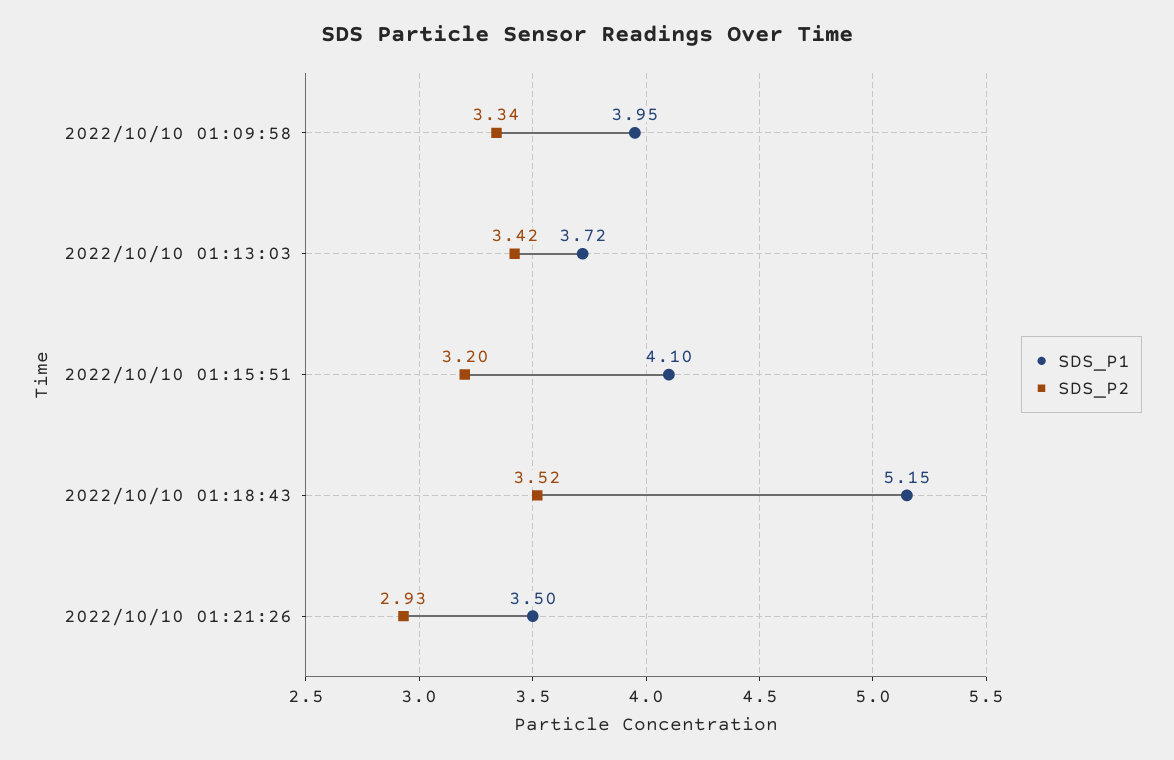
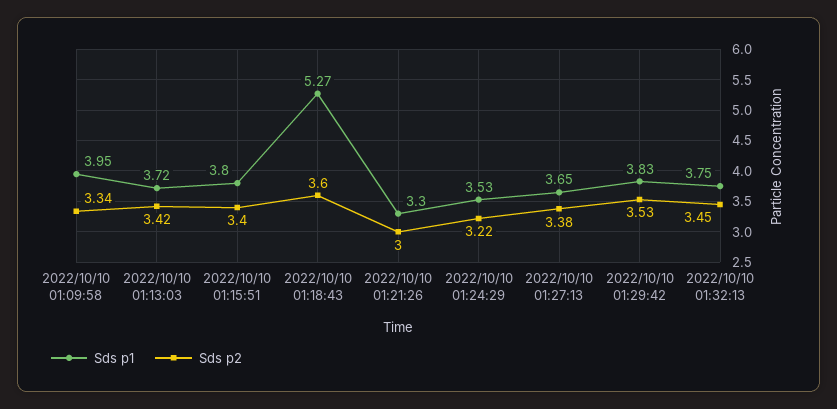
SDS_P1, 2022/10/10 01:15:51: 4.1 -> 3.8
SDS_P2, 2022/10/10 01:15:51: 3.2 -> 3.4
SDS_P1, 2022/10/10 01:18:43: 5.15 -> 5.27
SDS_P2, 2022/10/10 01:18:43: 3.52 -> 3.6
SDS_P1, 2022/10/10 01:21:26: 3.5 -> 3.3
SDS_P2, 2022/10/10 01:21:26: 2.93 -> 3
SDS_P1, 2022/10/10 01:24:29: none -> 3.53
SDS_P2, 2022/10/10 01:24:29: none -> 3.22
SDS_P1, 2022/10/10 01:27:13: none -> 3.65
SDS_P2, 2022/10/10 01:27:13: none -> 3.38
SDS_P1, 2022/10/10 01:29:42: none -> 3.83
SDS_P2, 2022/10/10 01:29:42: none -> 3.53
SDS_P1, 2022/10/10 01:32:13: none -> 3.75
SDS_P2, 2022/10/10 01:32:13: none -> 3.45

